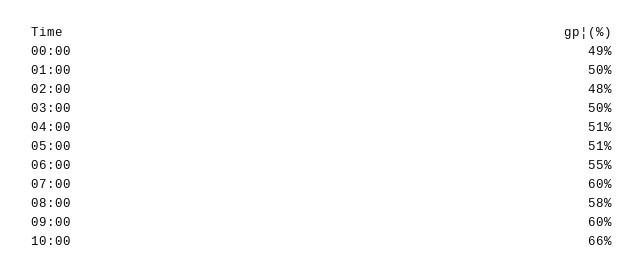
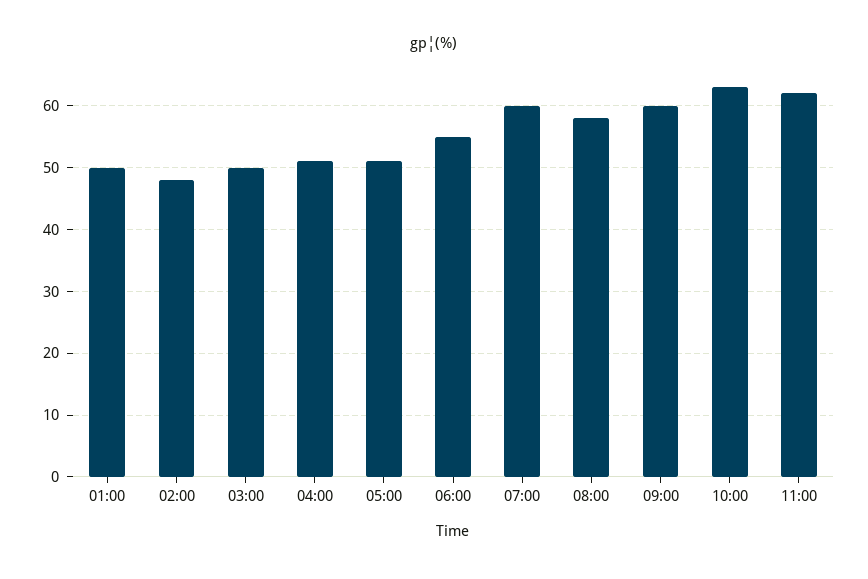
00:00: 49 -> none
10:00: 66 -> 63
11:00: none -> 62

